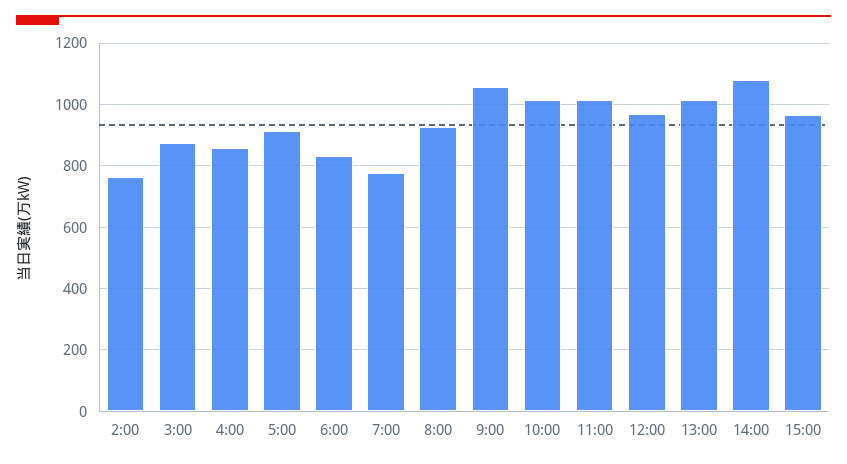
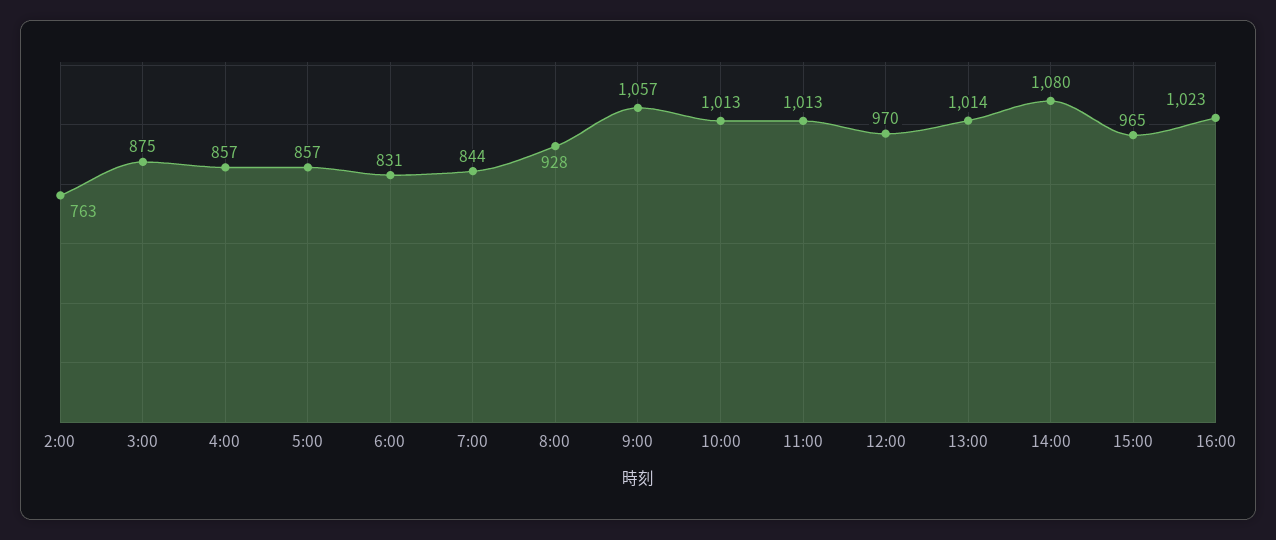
5:00: 920 -> 857
7:00: 780 -> 844
16:00: none -> 1023

